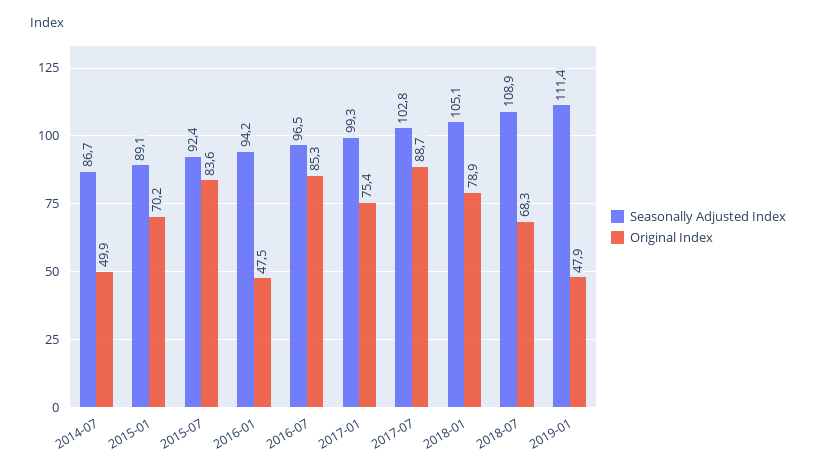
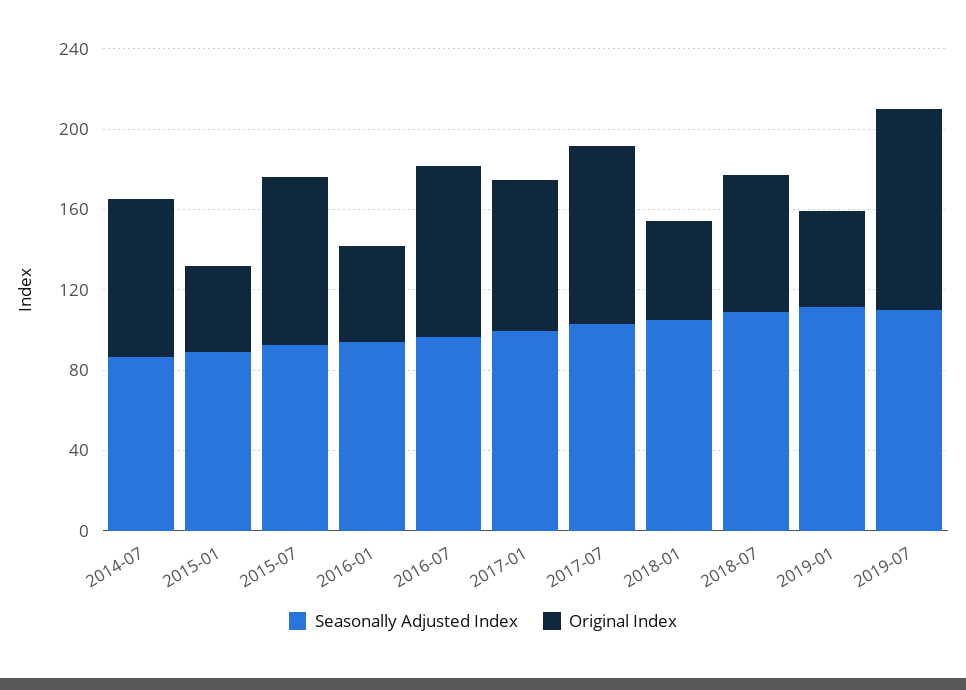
Original Index, 2014-07: 49.9 -> 80
Original Index, 2015-01: 70.2 -> 40
Original Index, 2018-01: 78.9 -> 50
Seasonally Adjusted Index, 2019-07: none -> 110
Original Index, 2019-07: none -> 100

